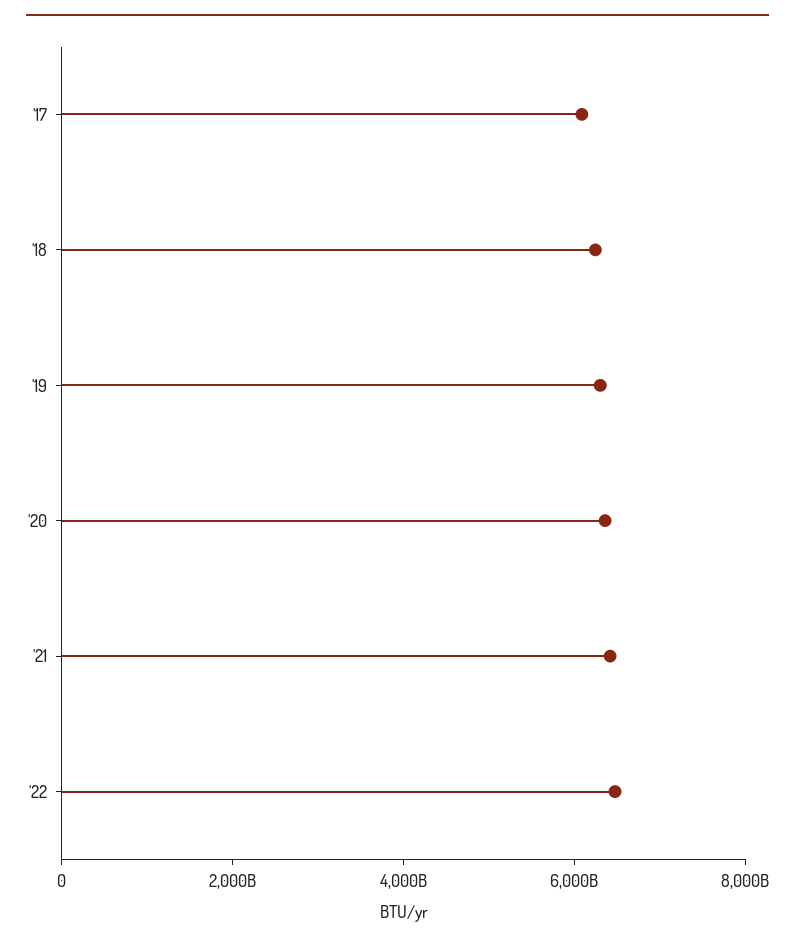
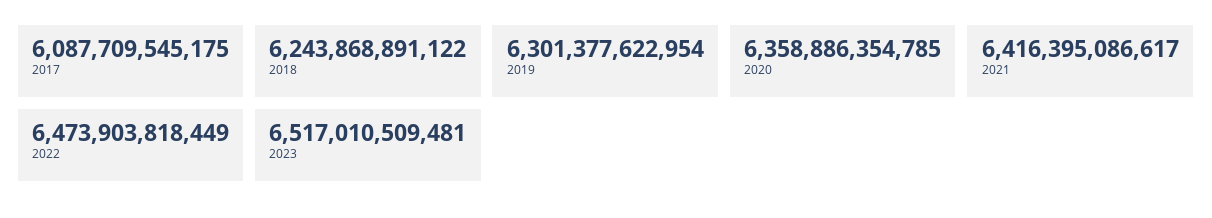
2023: none -> 6517010509481

